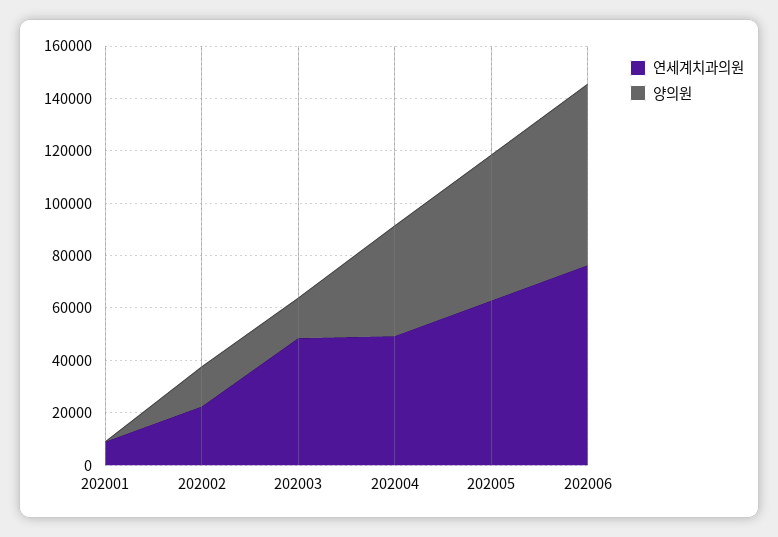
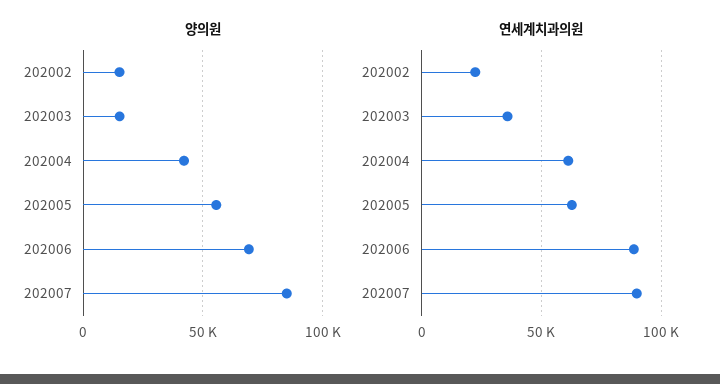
연세계치과의원, 202001: 10000 -> none
양의원, 202001: 0 -> none
연세계치과의원, 202003: 50000 -> 35000
연세계치과의원, 202004: 50000 -> 60000
연세계치과의원, 202006: 75000 -> 90000
양의원, 202007: none -> 85000
연세계치과의원, 202007: none -> 90000

